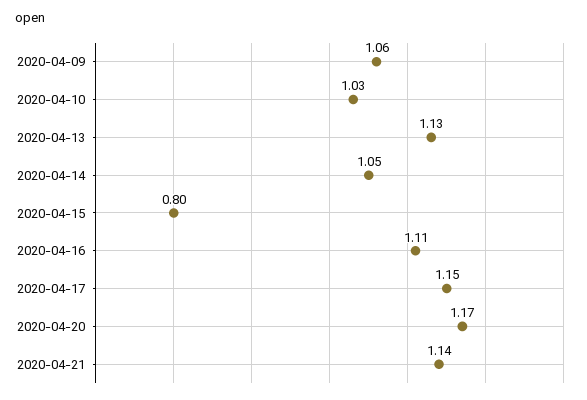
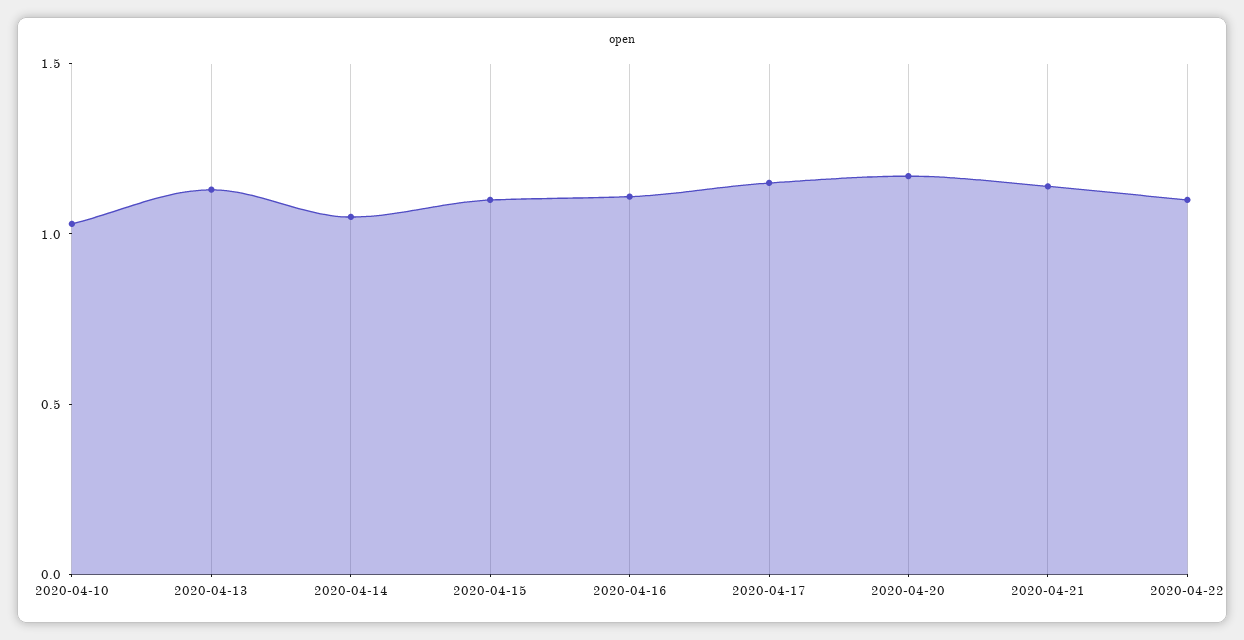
2020-04-09: 1.06 -> none
2020-04-15: 0.8 -> 1.1
2020-04-22: none -> 1.1

